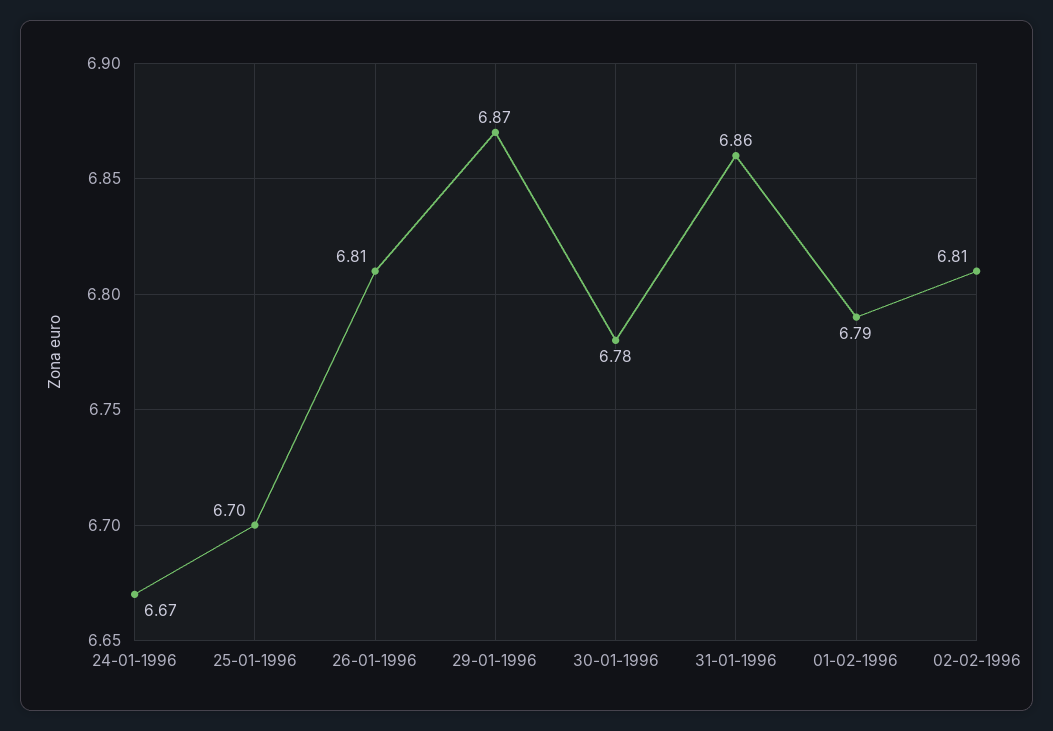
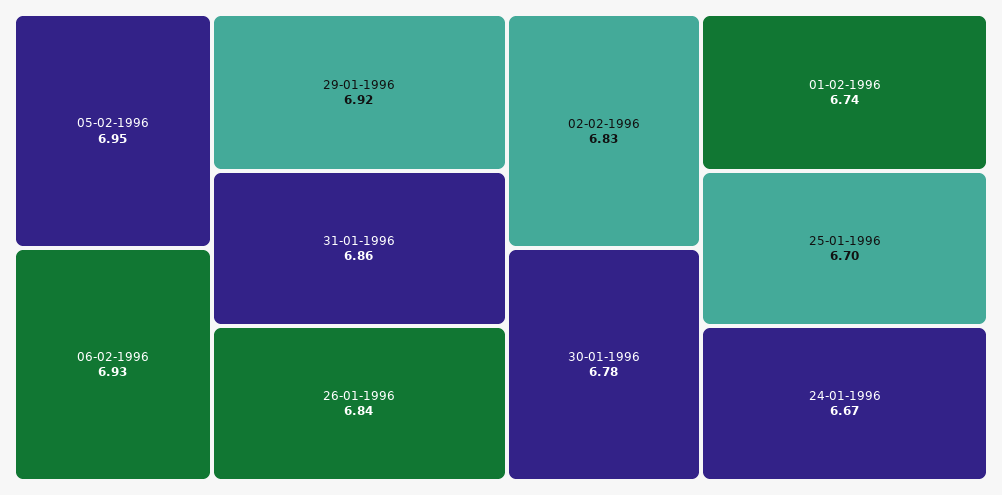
26-01-1996: 6.81 -> 6.84
29-01-1996: 6.87 -> 6.92
01-02-1996: 6.79 -> 6.74
02-02-1996: 6.81 -> 6.83
05-02-1996: none -> 6.95
06-02-1996: none -> 6.93

